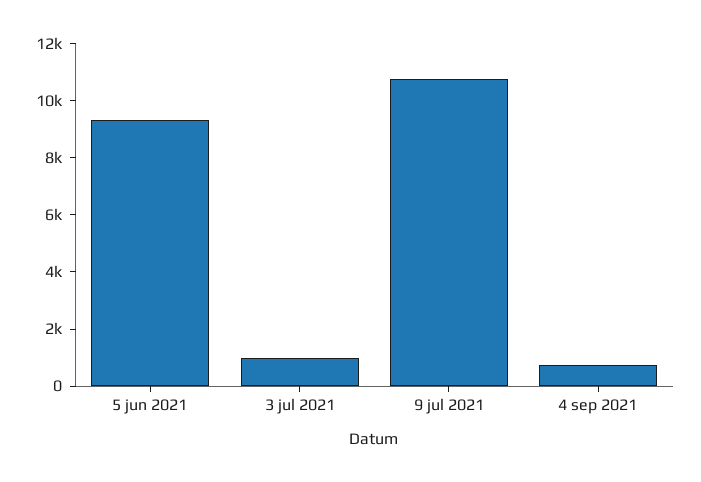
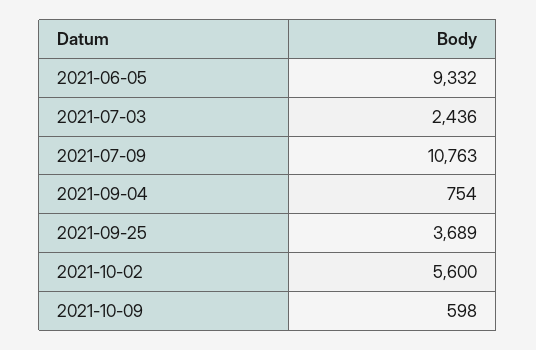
3 jul 2021: 1000 -> 2436
2021-09-25: none -> 3689
2021-10-02: none -> 5600
2021-10-09: none -> 598

